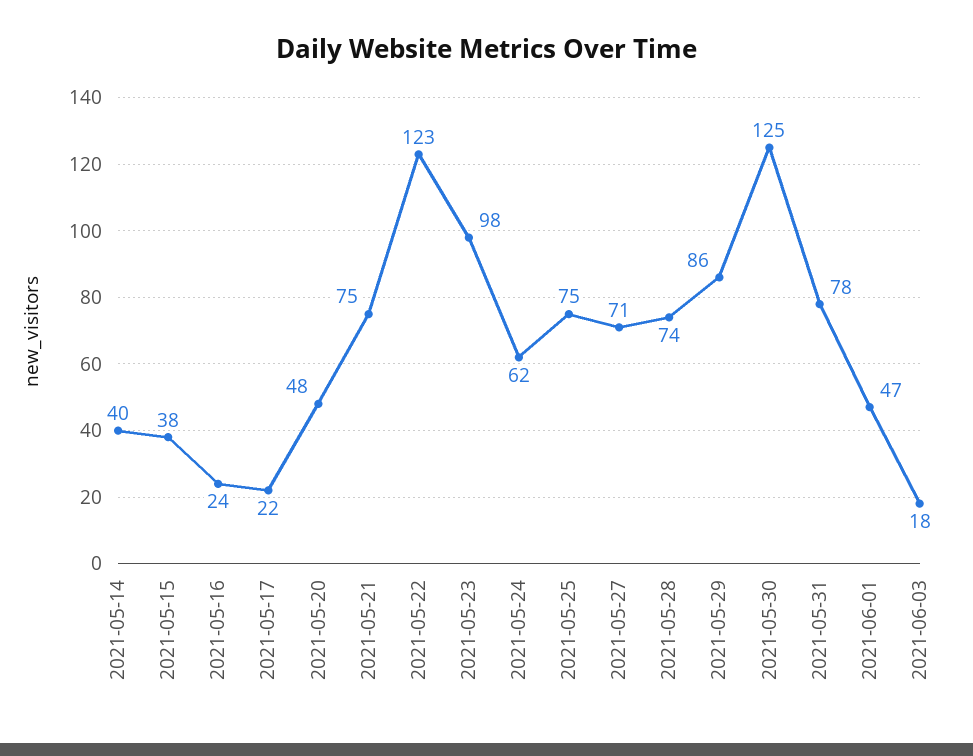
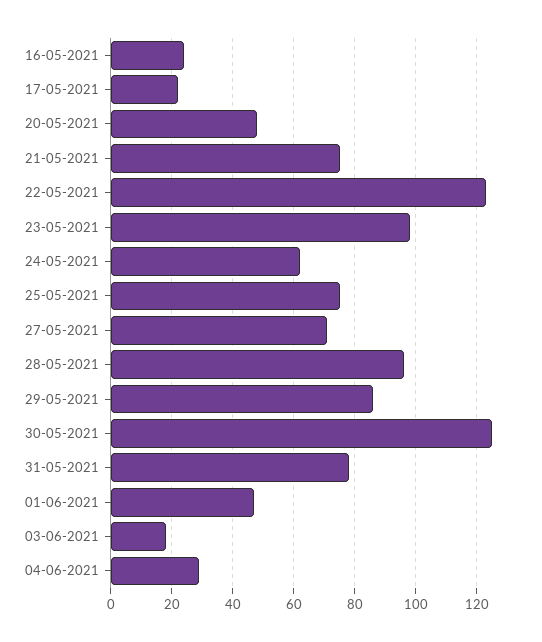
2021-05-14: 40 -> none
2021-05-15: 38 -> none
2021-05-28: 74 -> 95
04-06-2021: none -> 30

